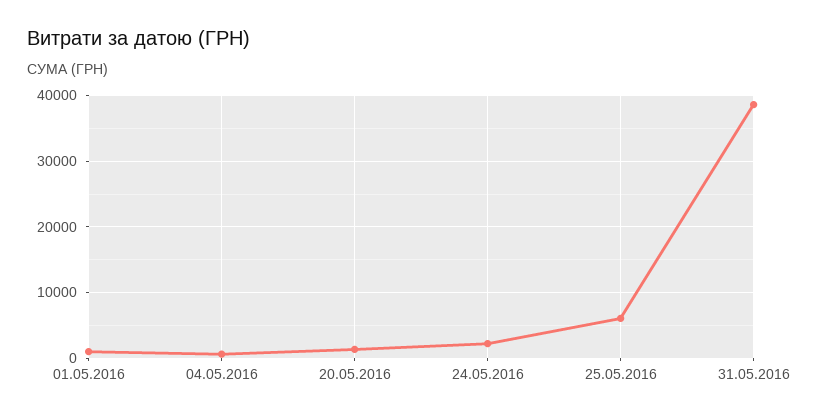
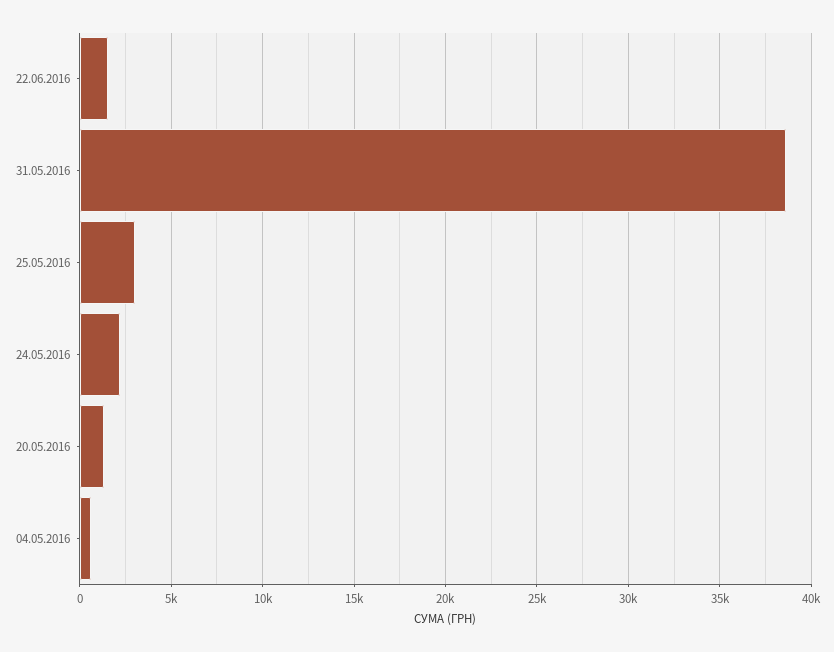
01.05.2016: 1000 -> none
25.05.2016: 6000 -> 3000
22.06.2016: none -> 1500

